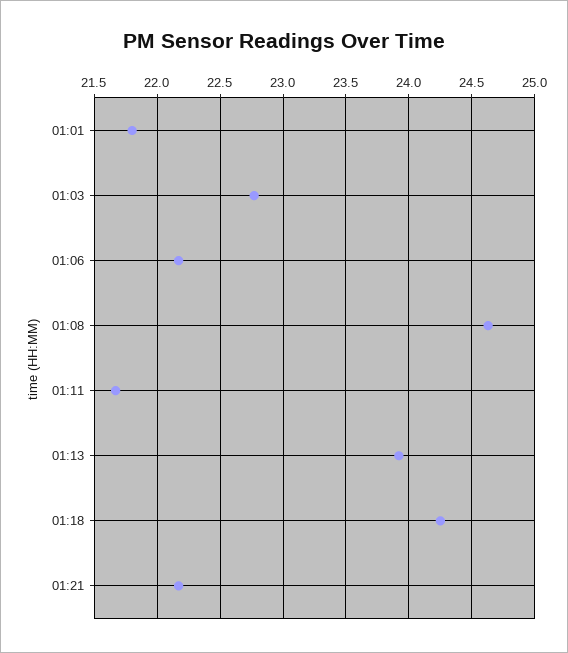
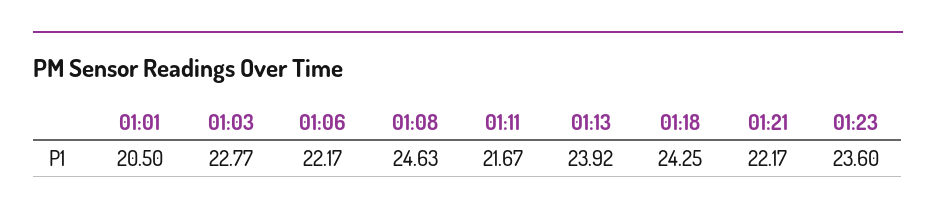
01:01: 21.8 -> 20.5
01:23: none -> 23.6

